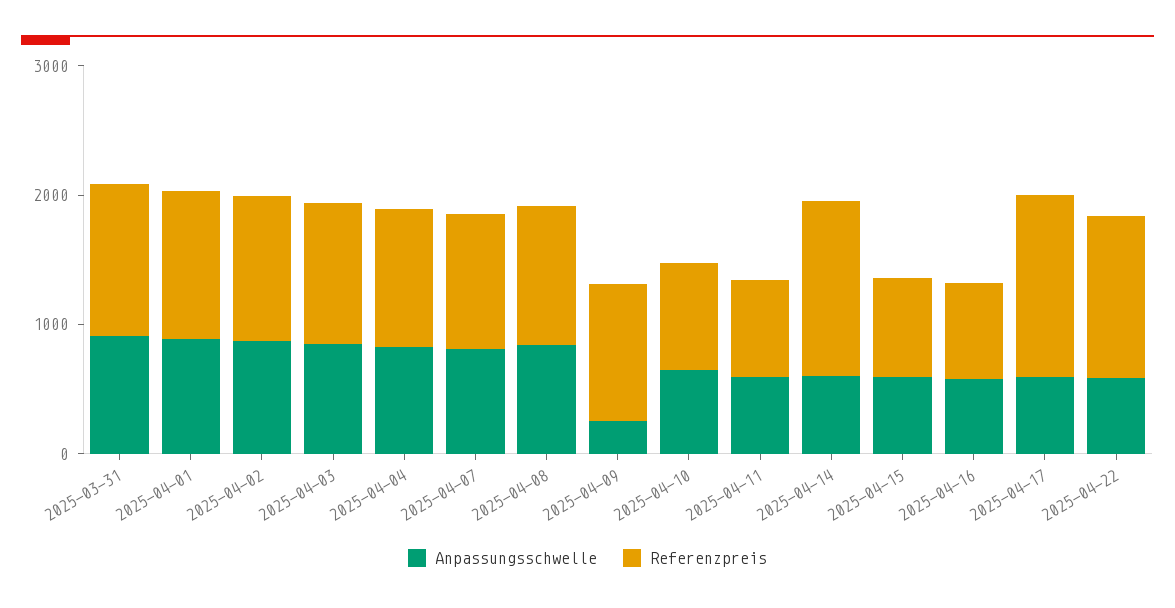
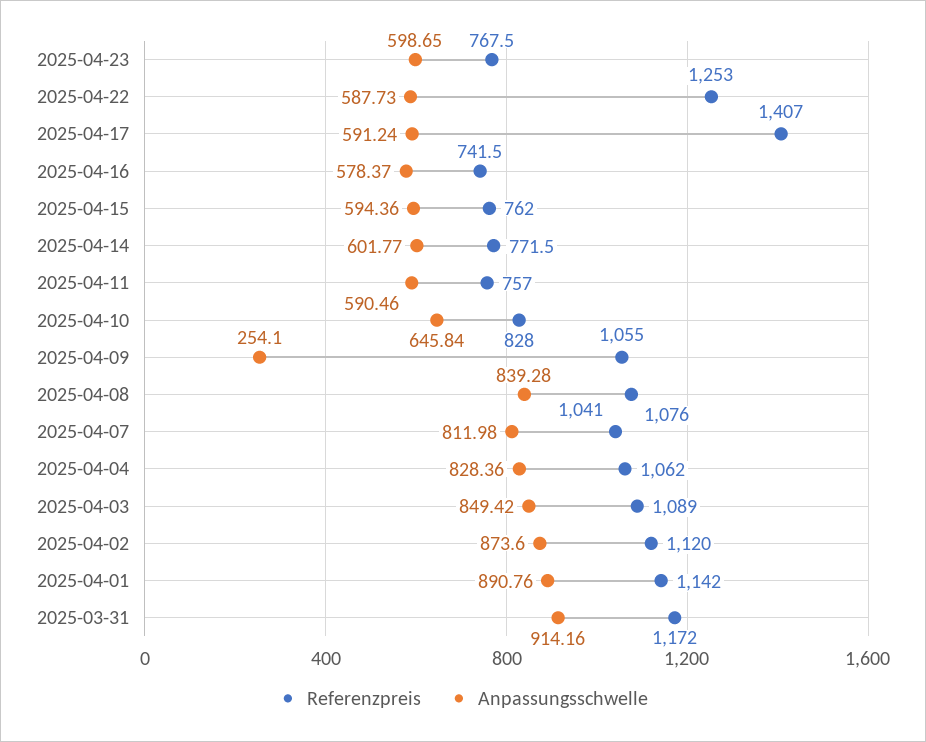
Referenzpreis, 2025-04-14: 1400 -> 771.5
Referenzpreis, 2025-04-23: none -> 767.5
Anpassungsschwelle, 2025-04-23: none -> 598.65

